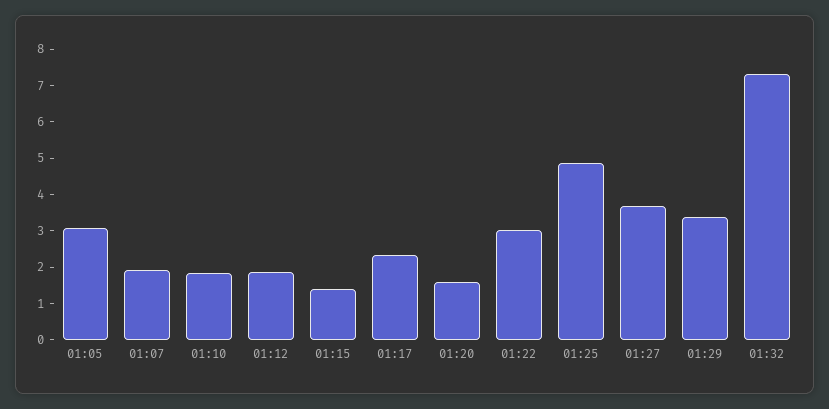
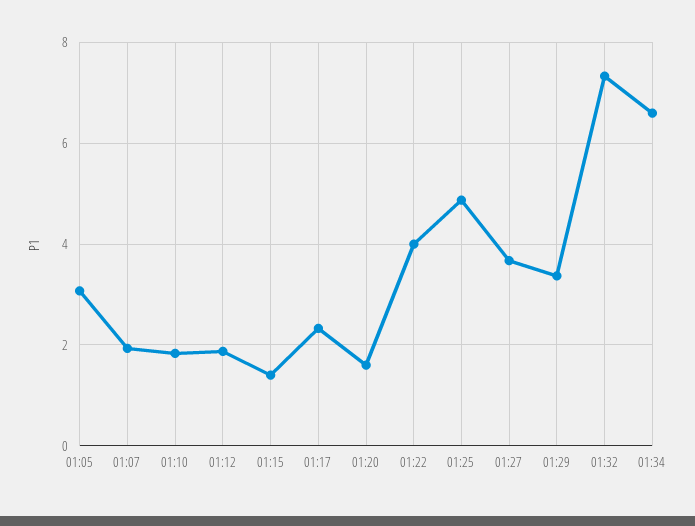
01:22: 3 -> 4
01:34: none -> 6.6

